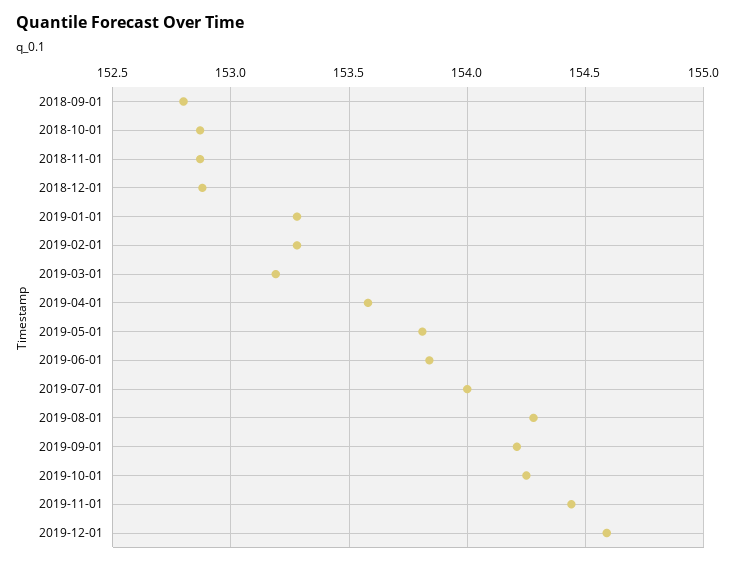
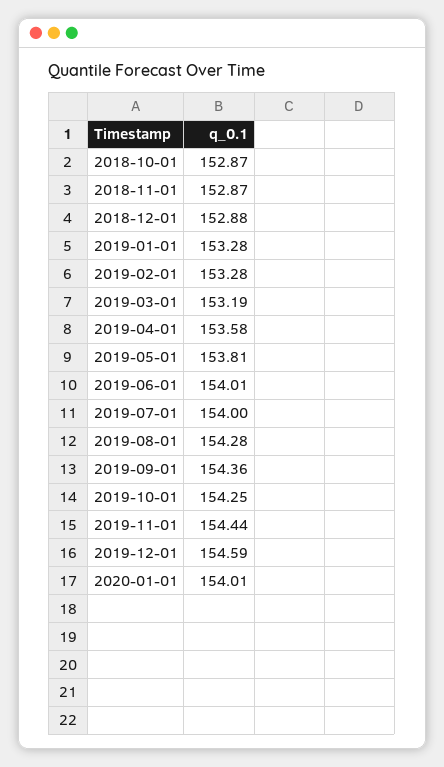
2018-09-01: 152.8 -> none
2019-06-01: 153.85 -> 154.01
2019-09-01: 154.2 -> 154.36
2020-01-01: none -> 154.01

